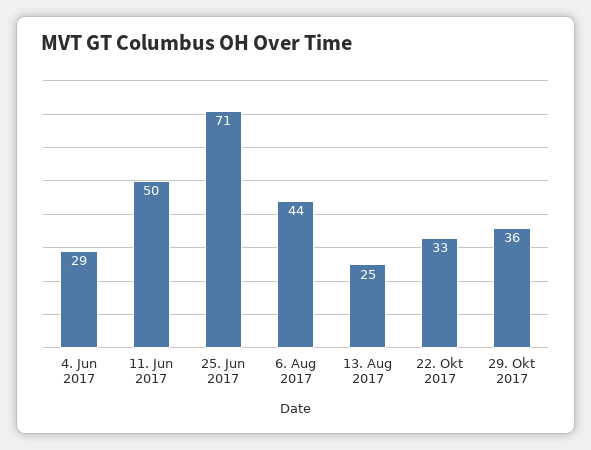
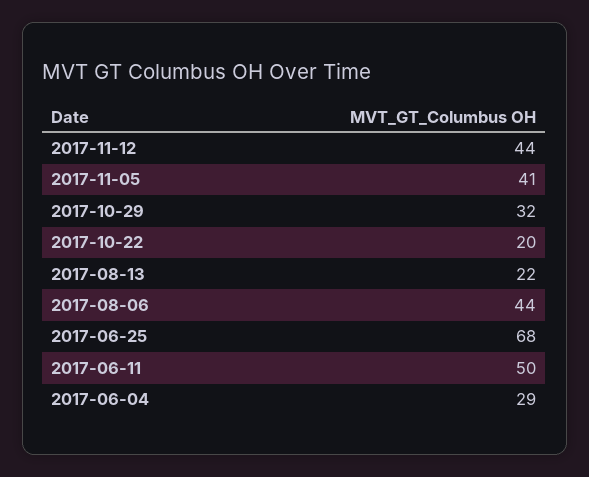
25. Jun 2017: 71 -> 68
13. Aug 2017: 25 -> 22
22. Okt 2017: 33 -> 20
29. Okt 2017: 36 -> 32
2017-11-12: none -> 44
2017-11-05: none -> 41

